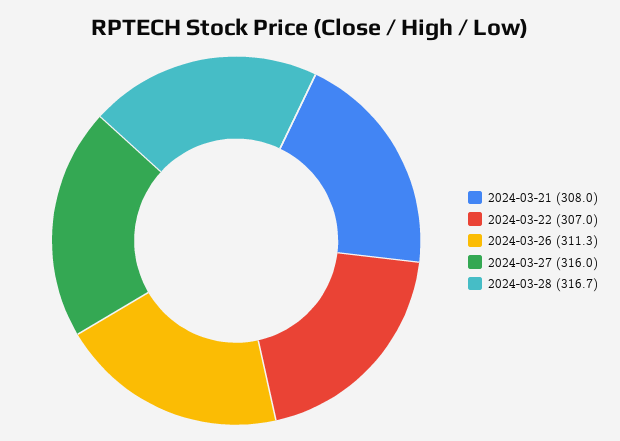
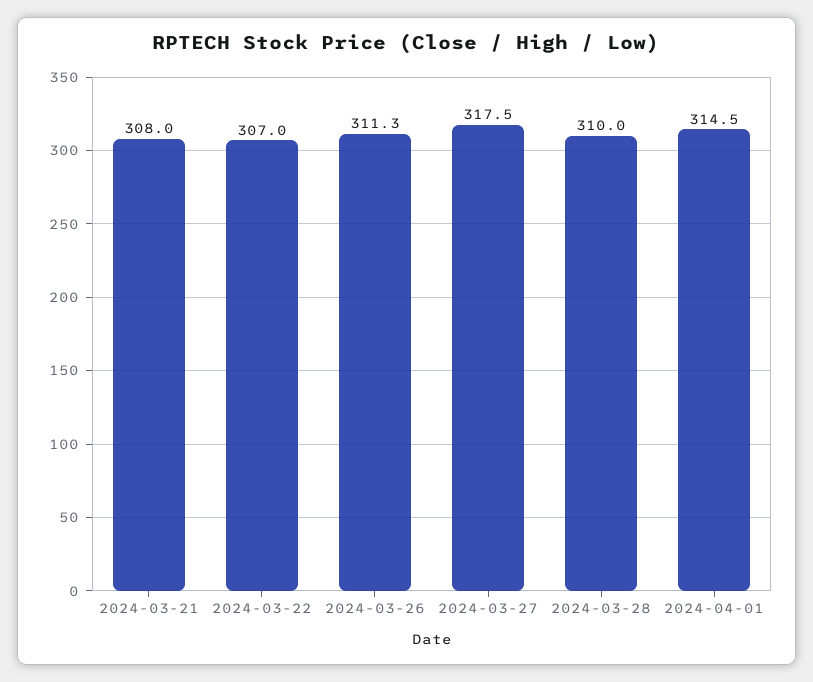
2024-03-27: 316 -> 317.5
2024-03-28: 316.7 -> 310
2024-04-01: none -> 314.5

